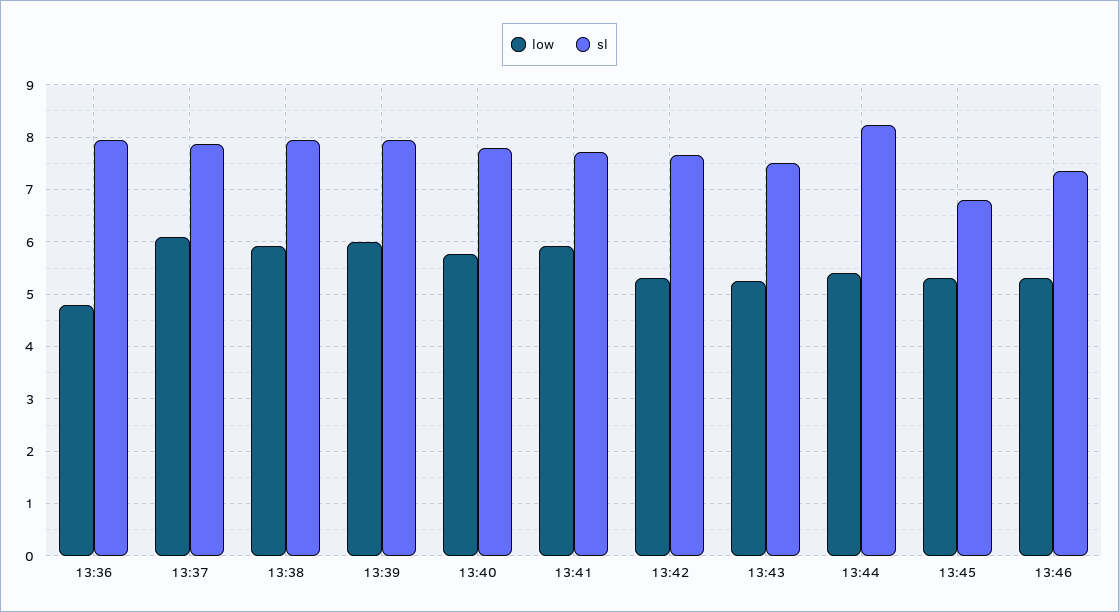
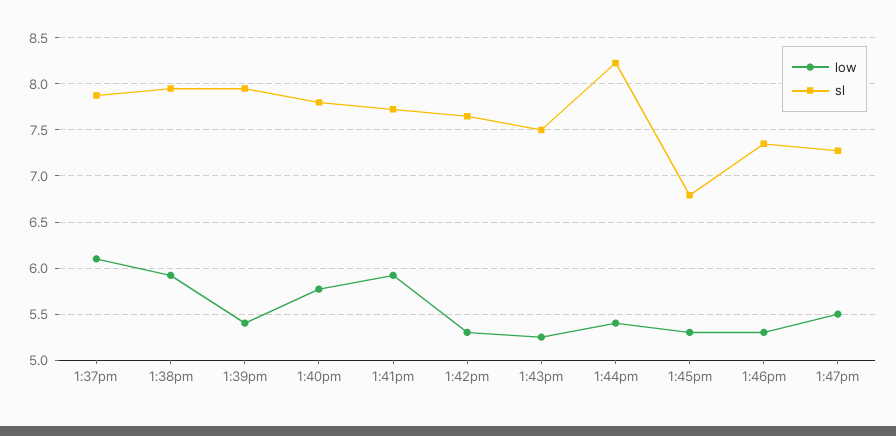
low, 13:36: 4.8 -> none
sl, 13:36: 8 -> none
low, 13:39: 6 -> 5.4
low, 1:47pm: none -> 5.5
sl, 1:47pm: none -> 7.3

